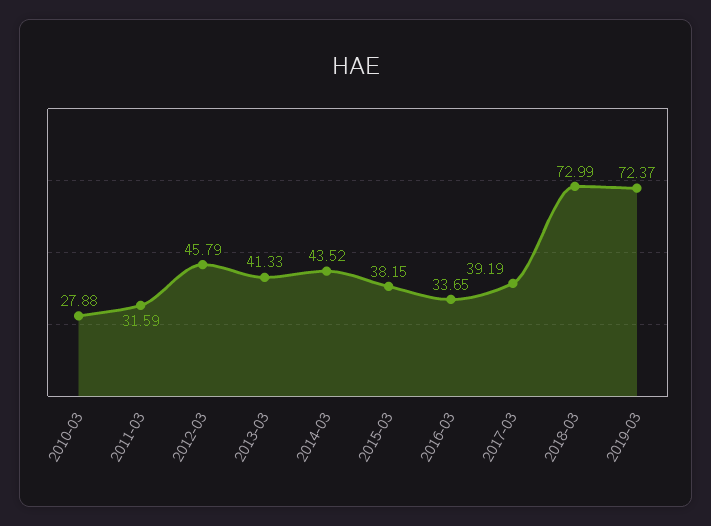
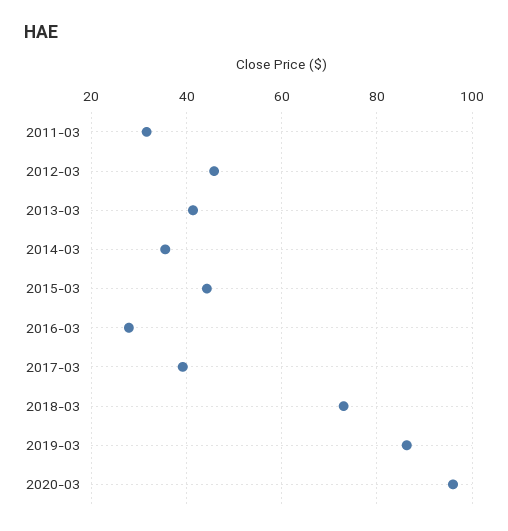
2010-03: 27.88 -> none
2014-03: 43.52 -> 36
2015-03: 38.15 -> 44
2016-03: 33.65 -> 28
2019-03: 72.37 -> 86
2020-03: none -> 96

